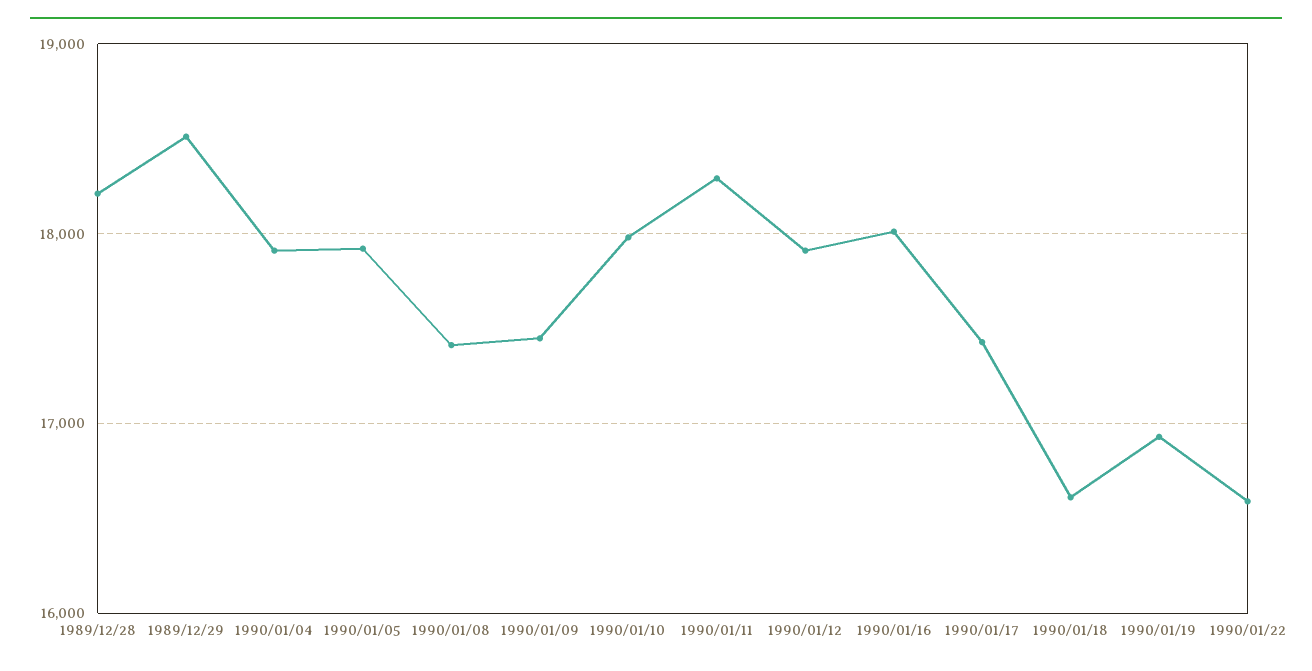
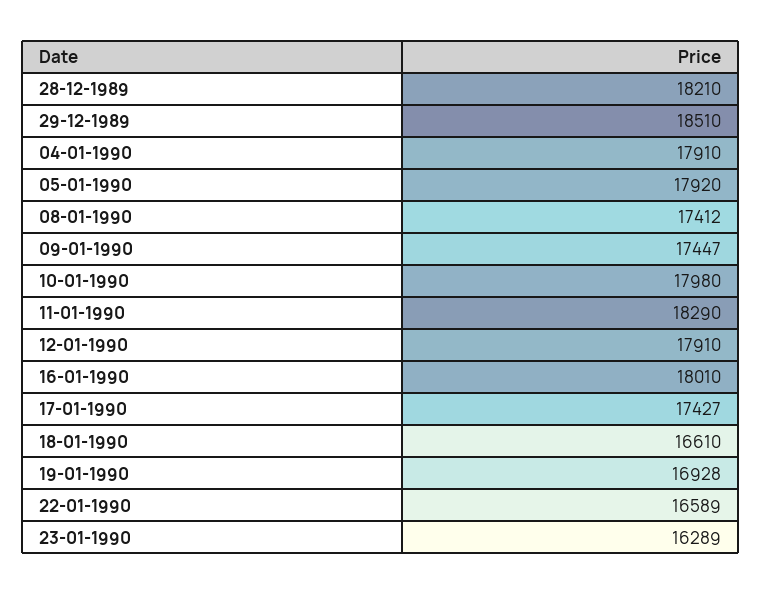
23-01-1990: none -> 16289

